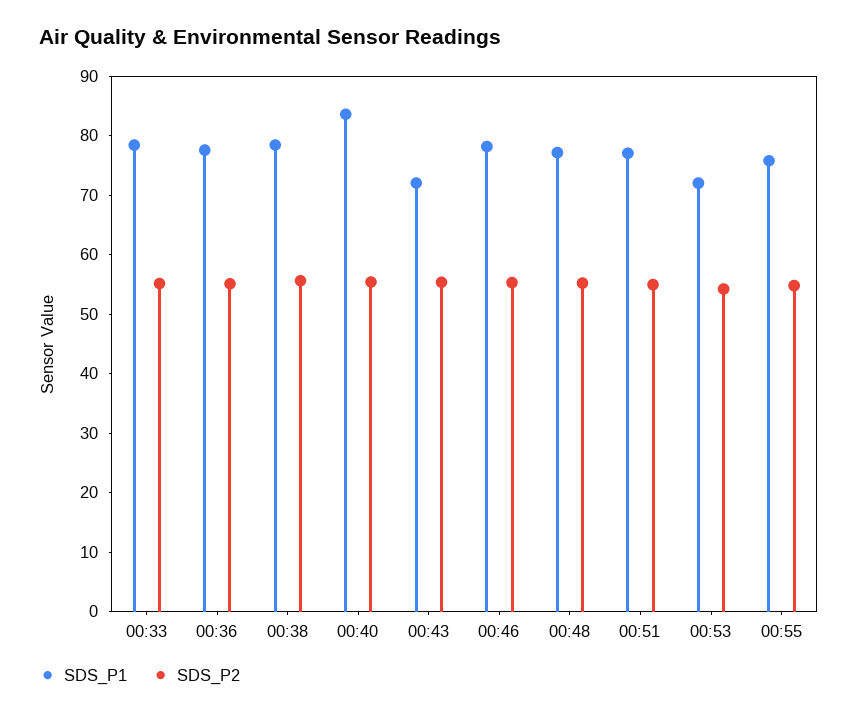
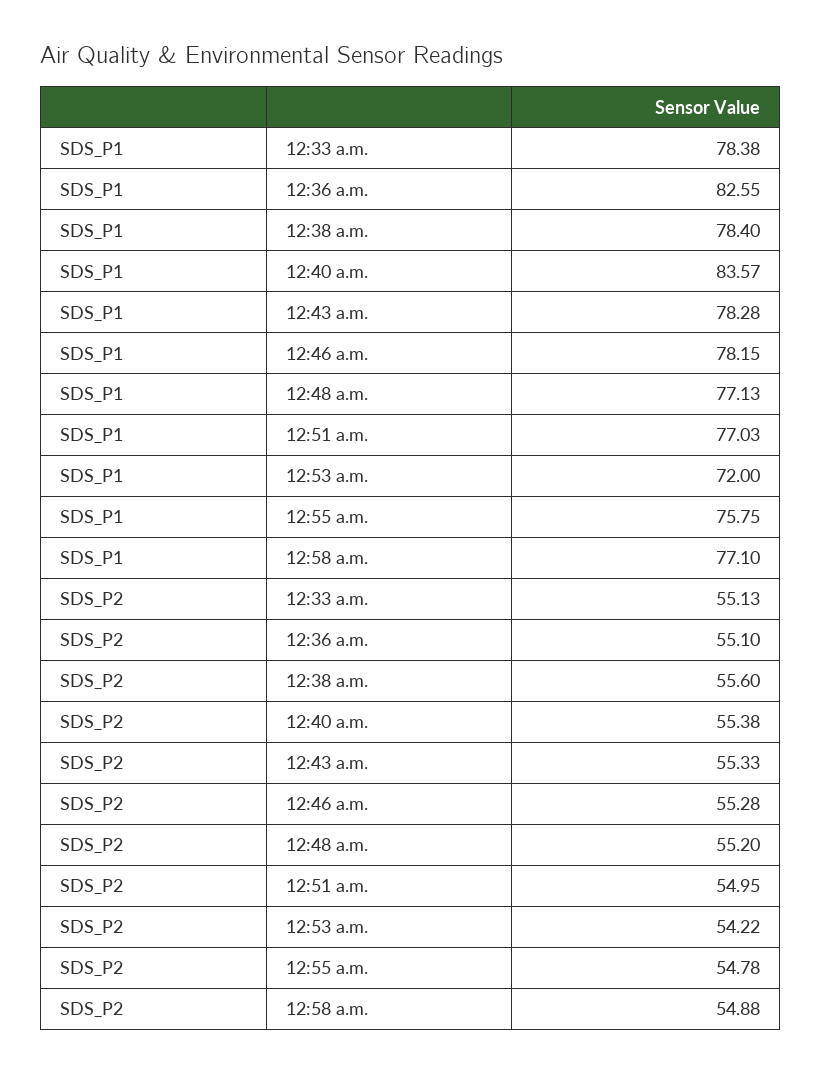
SDS_P1, 00:36: 78 -> 82.55
SDS_P1, 00:43: 72 -> 78.28
SDS_P1, 12:58 a.m.: none -> 77.1
SDS_P2, 12:58 a.m.: none -> 54.88

